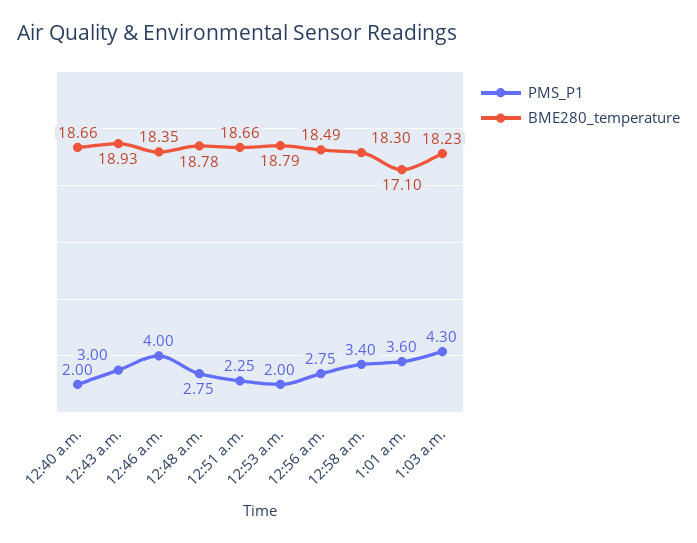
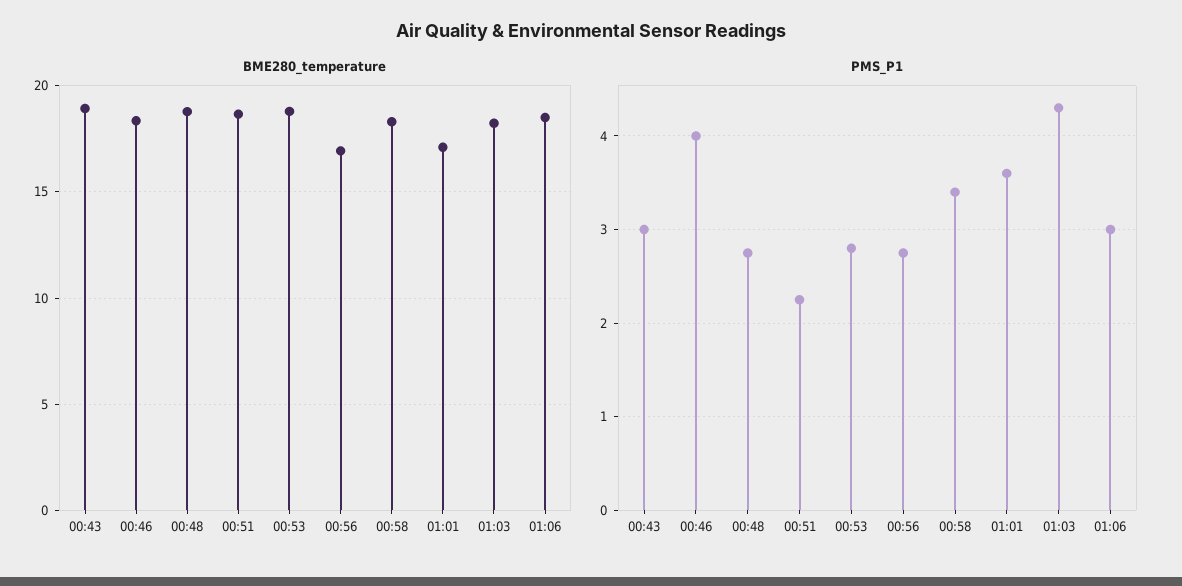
PMS_P1, 12:40 a.m.: 2 -> none
BME280_temperature, 12:40 a.m.: 18.66 -> none
PMS_P1, 12:53 a.m.: 2 -> 2.8
BME280_temperature, 12:56 a.m.: 18.49 -> 17
BME280_temperature, 01:06: none -> 18.5
PMS_P1, 01:06: none -> 3

